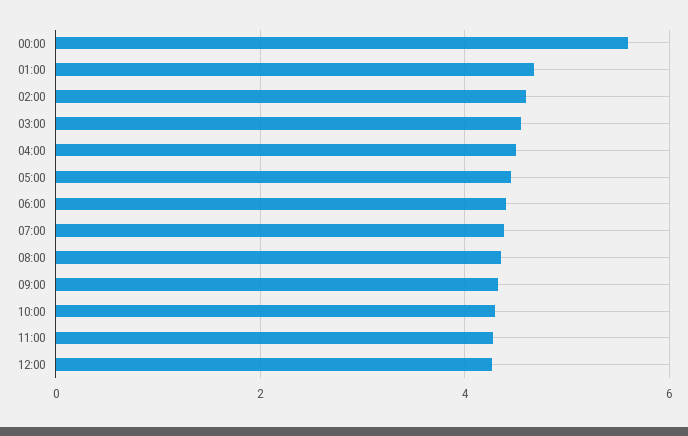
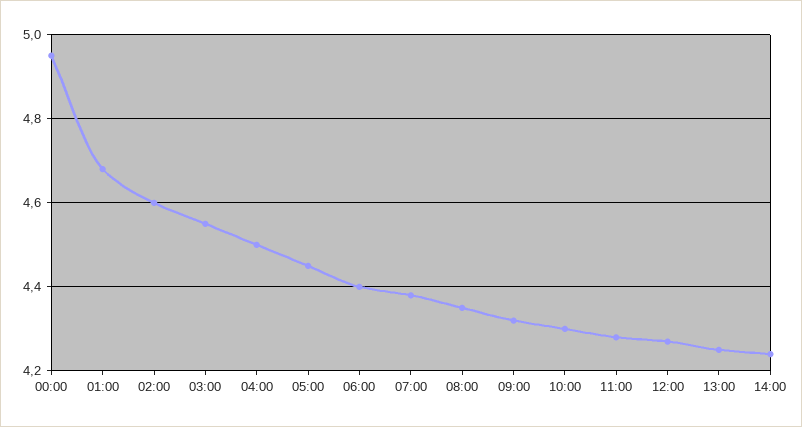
00:00: 5.6 -> 4.95
13:00: none -> 4.25
14:00: none -> 4.25

